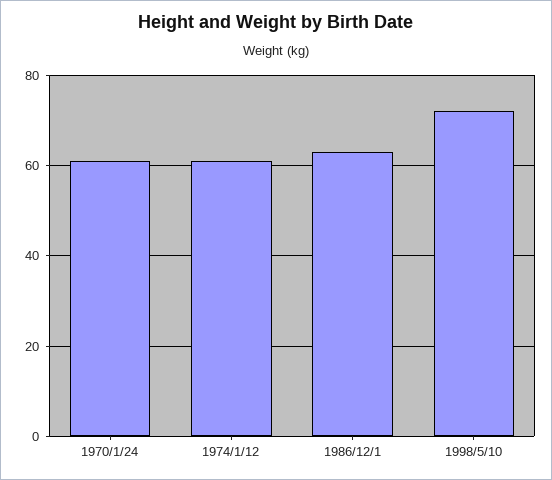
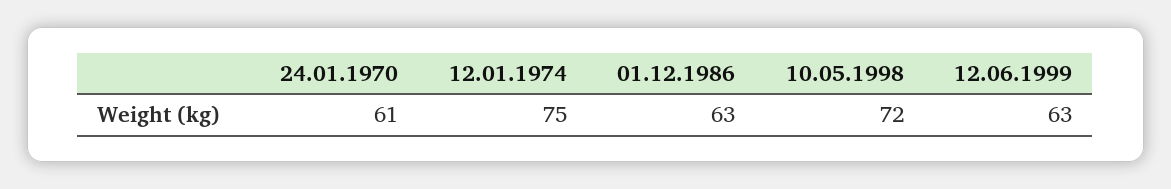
1974/1/12: 60 -> 75
12.06.1999: none -> 63

